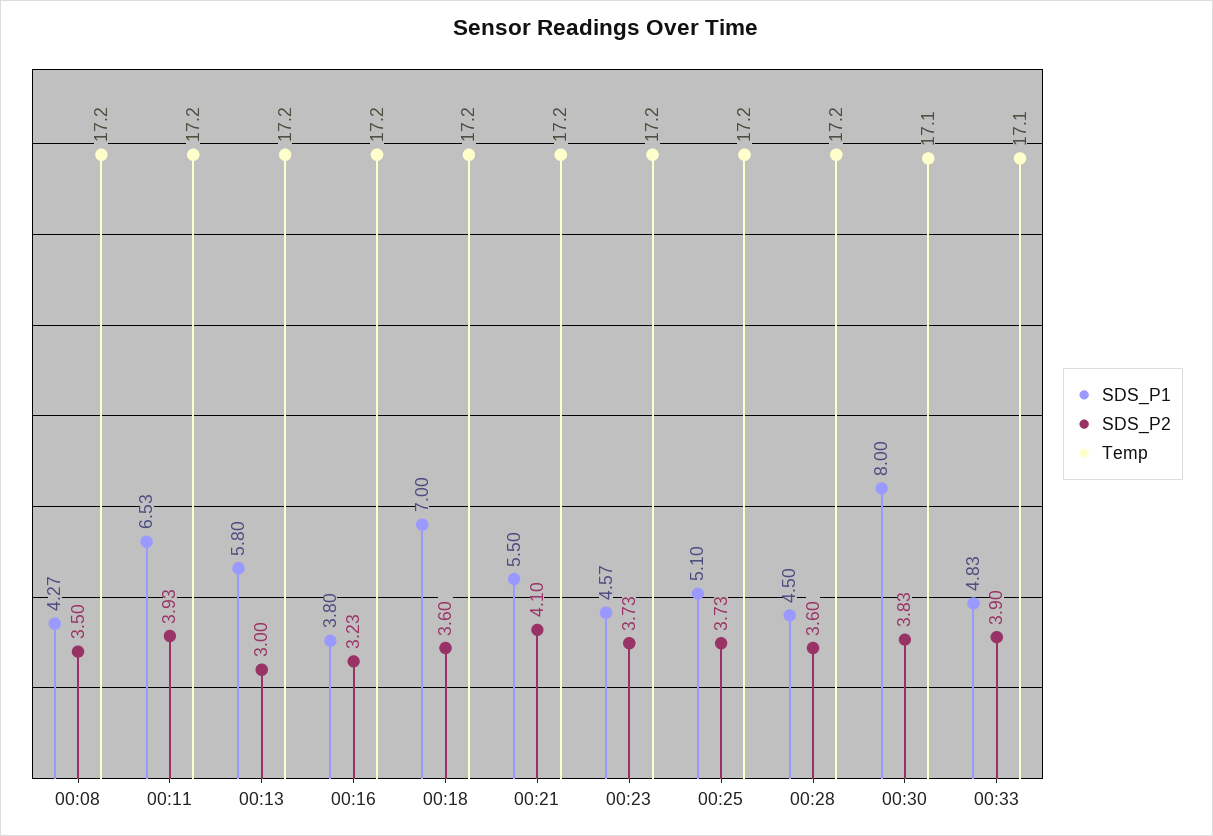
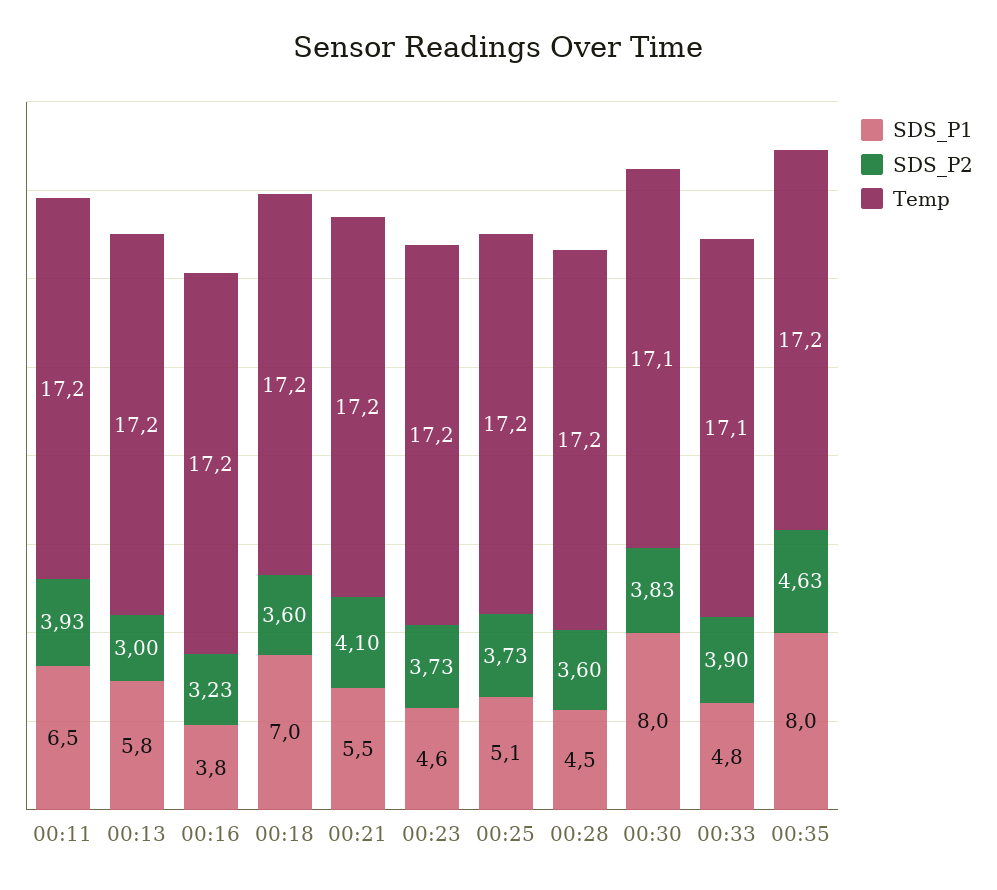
SDS_P1, 00:08: 4.27 -> none
SDS_P2, 00:08: 3.5 -> none
Temp, 00:08: 17.2 -> none
SDS_P1, 00:35: none -> 8
SDS_P2, 00:35: none -> 4.63
Temp, 00:35: none -> 17.2

